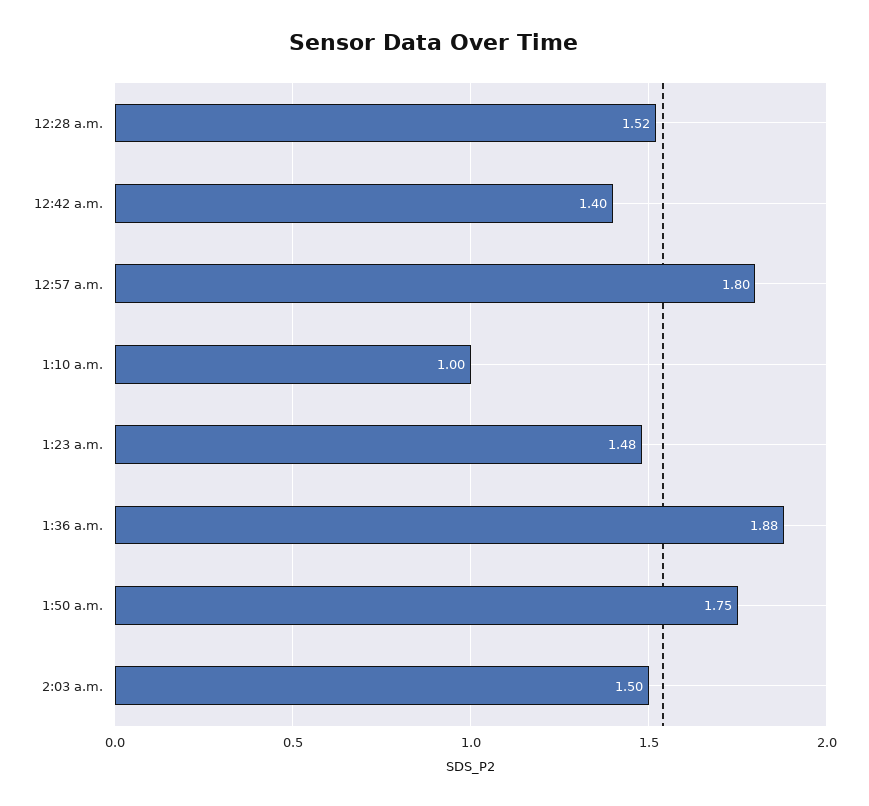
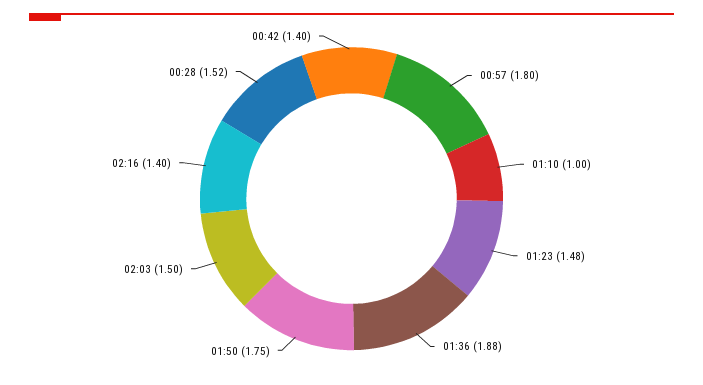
02:16: none -> 1.4

